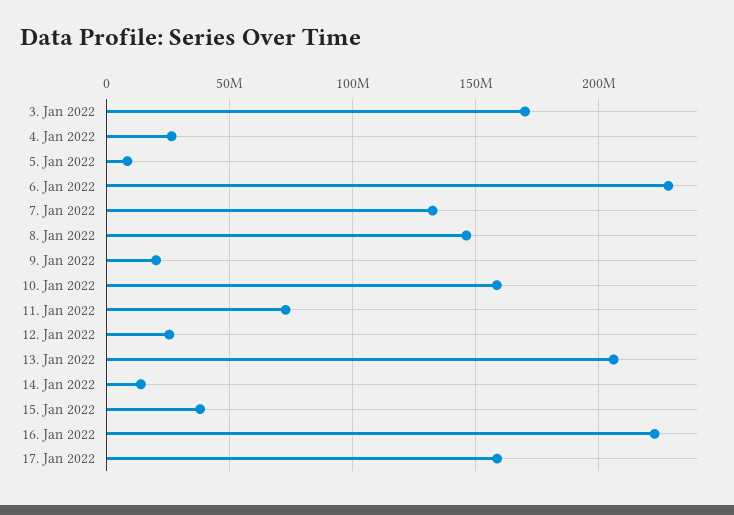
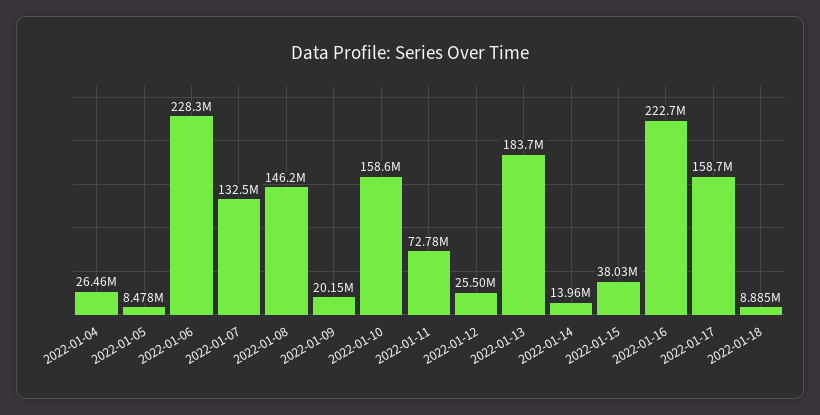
3. Jan 2022: 170000000 -> none
13. Jan 2022: 205000000 -> 183700000
2022-01-18: none -> 8885000

